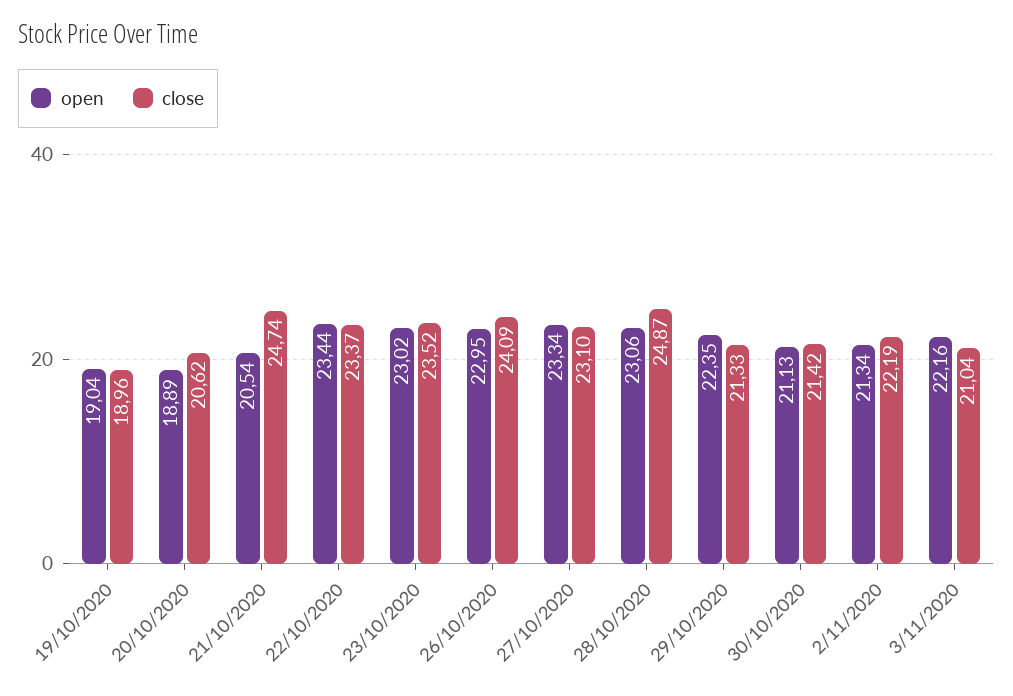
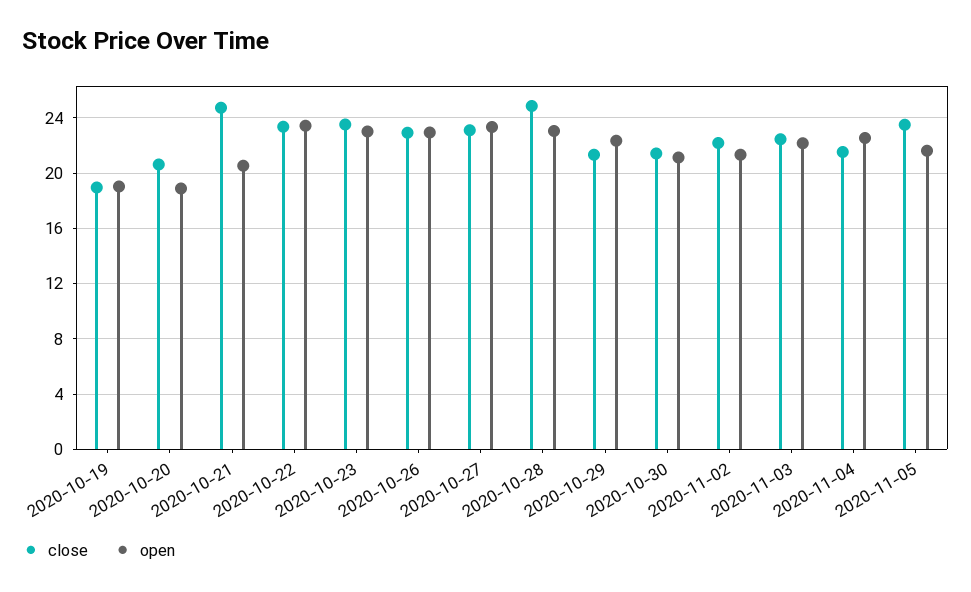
close, 26/10/2020: 24.09 -> 23
close, 3/11/2020: 21.04 -> 22.5
close, 2020-11-04: none -> 21.5
open, 2020-11-04: none -> 22.5
close, 2020-11-05: none -> 23.5
open, 2020-11-05: none -> 21.5

